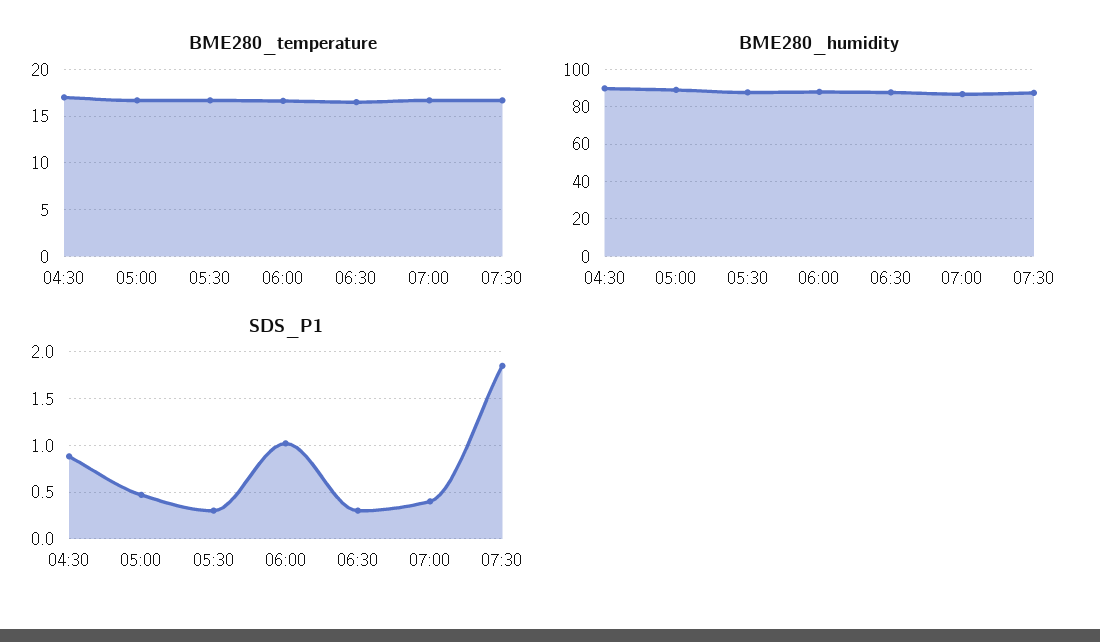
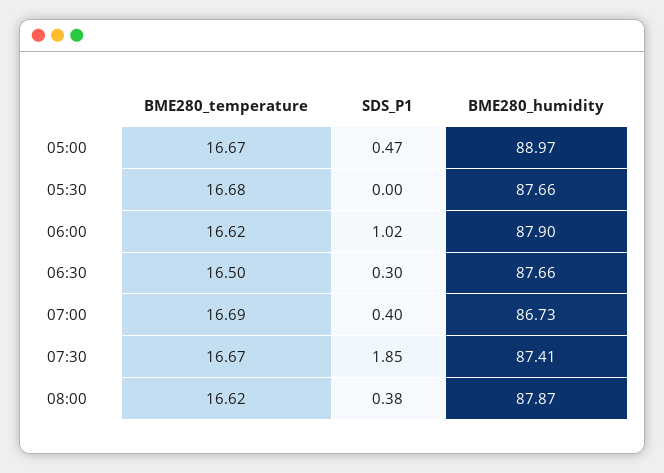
BME280_temperature, 04:30: 17 -> none
BME280_humidity, 04:30: 90 -> none
SDS_P1, 04:30: 0.9 -> none
SDS_P1, 05:30: 0.3 -> 0
BME280_temperature, 08:00: none -> 16.62
SDS_P1, 08:00: none -> 0.38
BME280_humidity, 08:00: none -> 87.87

